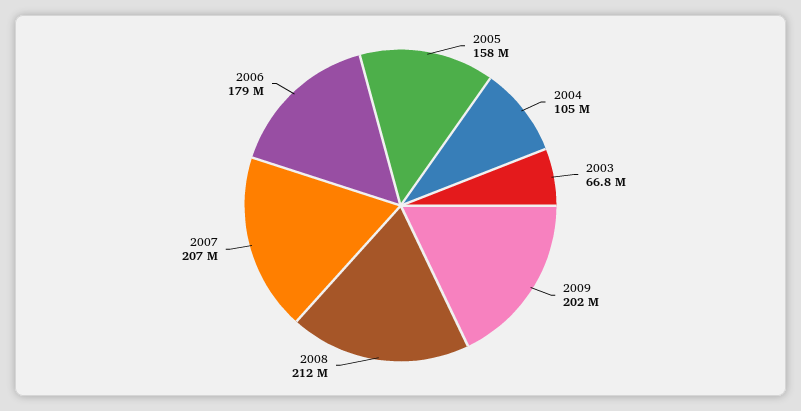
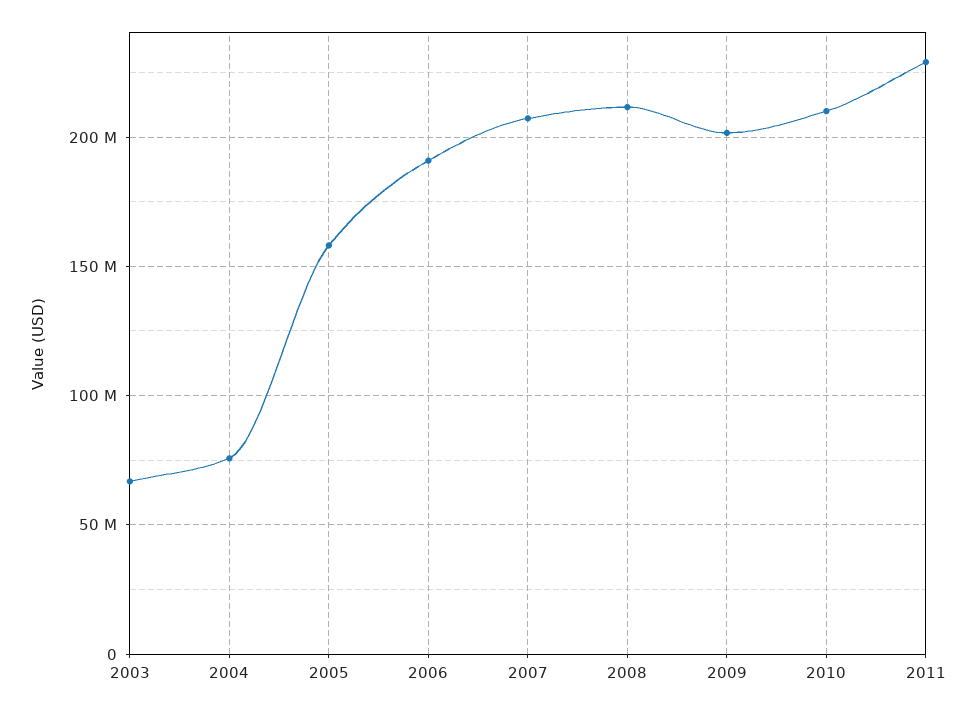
2004: 105000000 -> 75000000
2006: 179000000 -> 190000000
2010: none -> 210000000
2011: none -> 230000000

